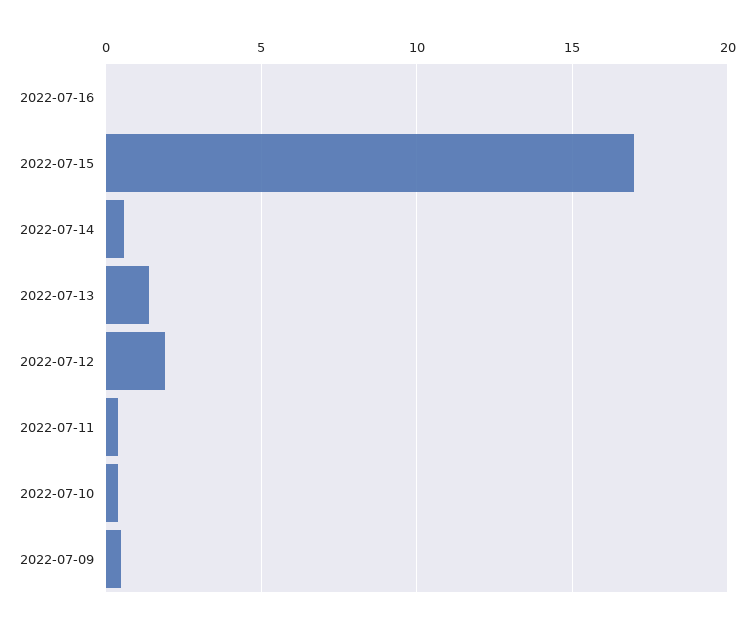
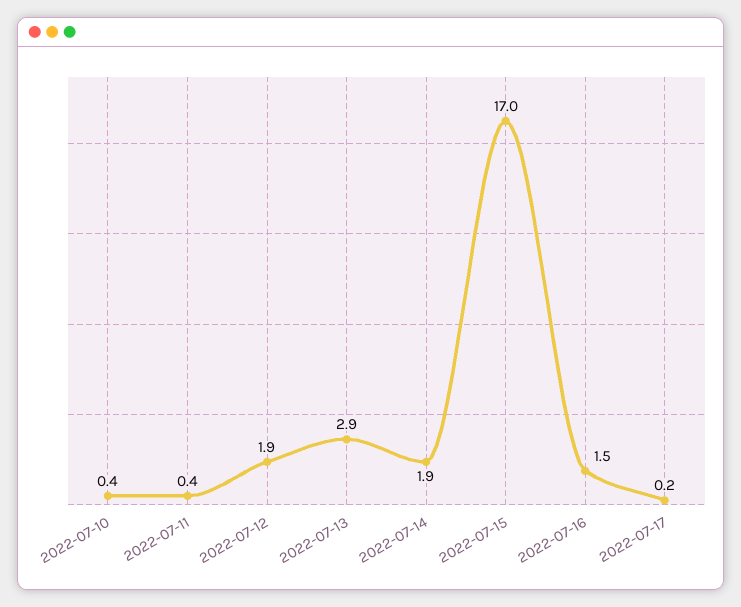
2022-07-16: 0 -> 1.5
2022-07-14: 0.5 -> 1.9
2022-07-13: 1.5 -> 2.9
2022-07-09: 0.5 -> none
2022-07-17: none -> 0.2

